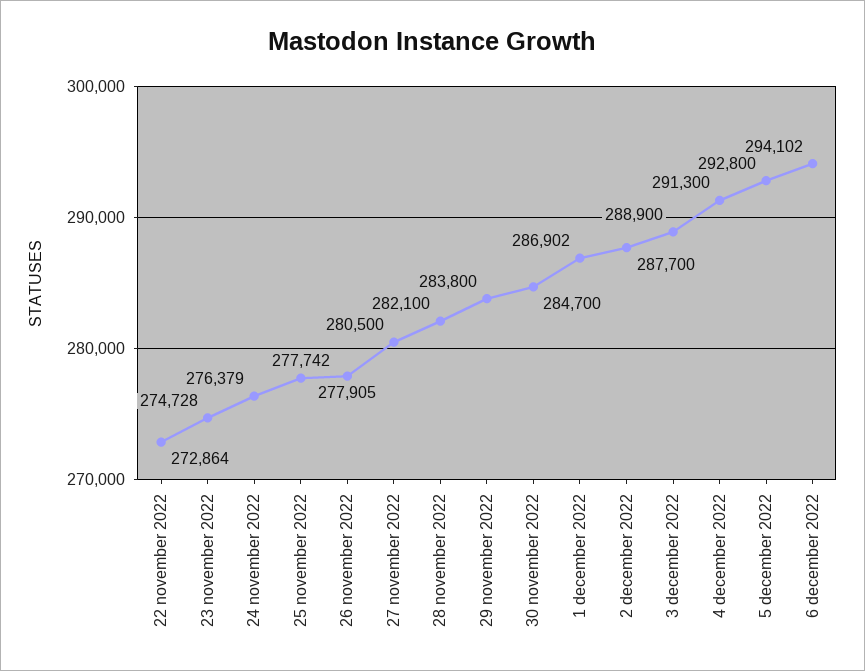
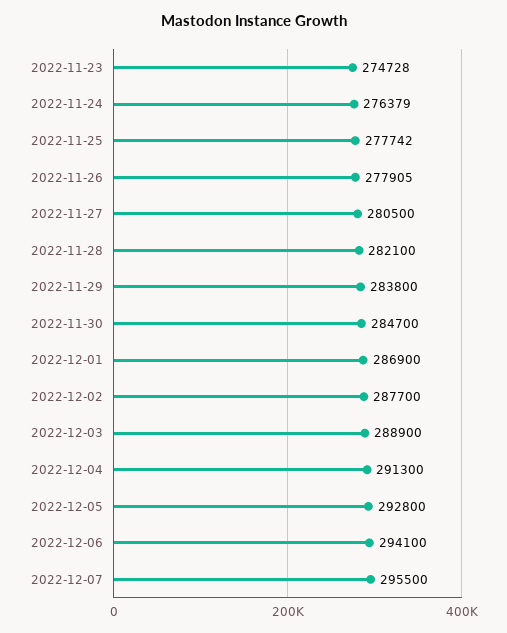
22 november 2022: 272864 -> none
1 december 2022: 286902 -> 286900
6 december 2022: 294102 -> 294100
2022-12-07: none -> 295500

